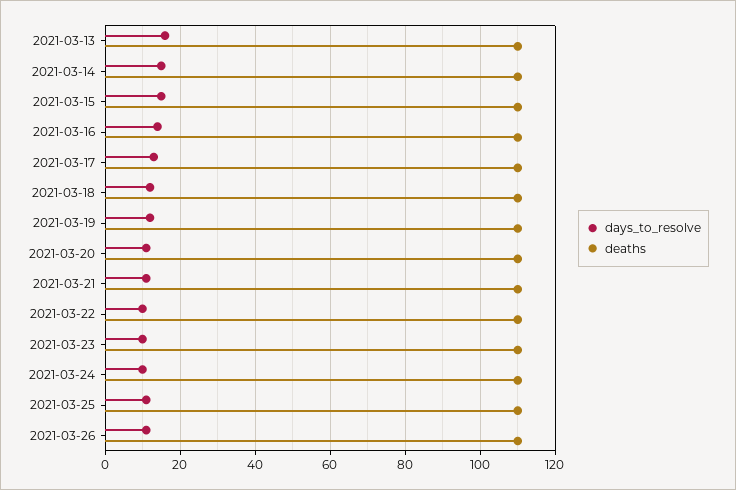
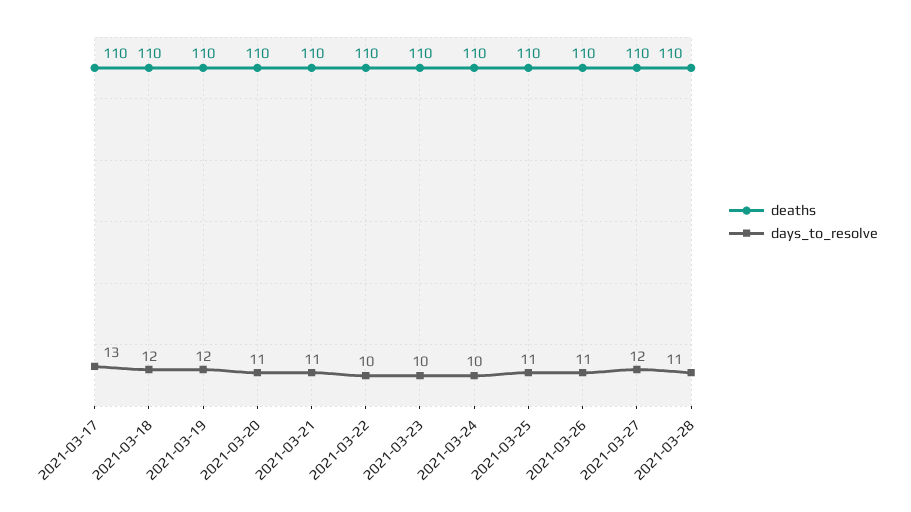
days_to_resolve, 2021-03-13: 15 -> none
deaths, 2021-03-13: 110 -> none
days_to_resolve, 2021-03-14: 15 -> none
deaths, 2021-03-14: 110 -> none
days_to_resolve, 2021-03-15: 15 -> none
deaths, 2021-03-15: 110 -> none
days_to_resolve, 2021-03-16: 15 -> none
deaths, 2021-03-16: 110 -> none
deaths, 2021-03-27: none -> 110
days_to_resolve, 2021-03-27: none -> 12
deaths, 2021-03-28: none -> 110
days_to_resolve, 2021-03-28: none -> 11

